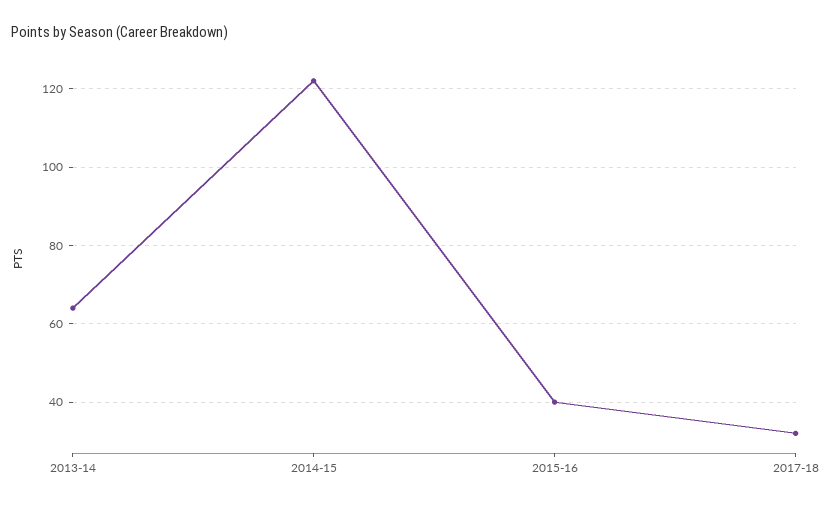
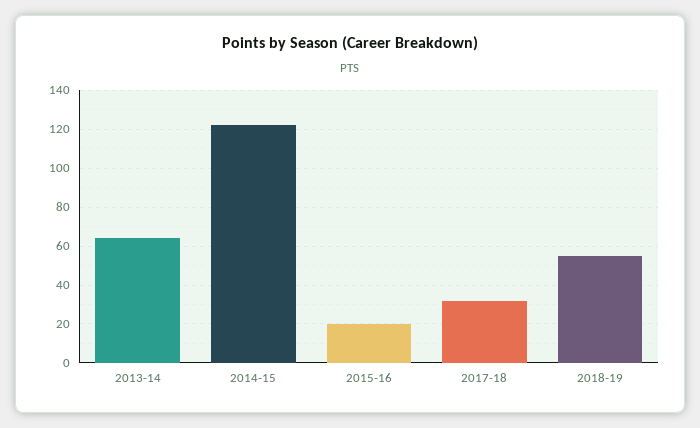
2015-16: 40 -> 20
2018-19: none -> 55

